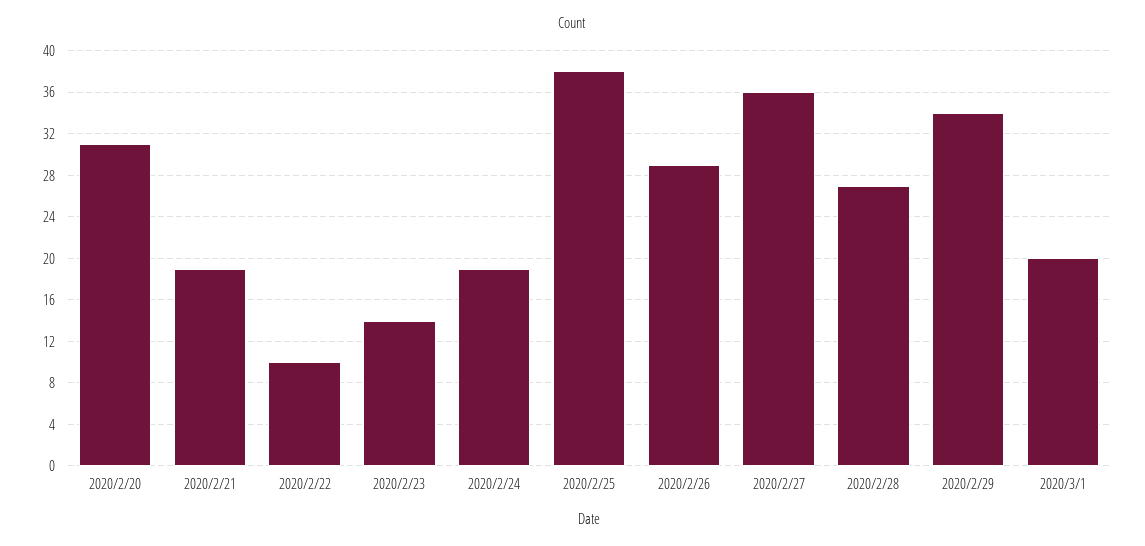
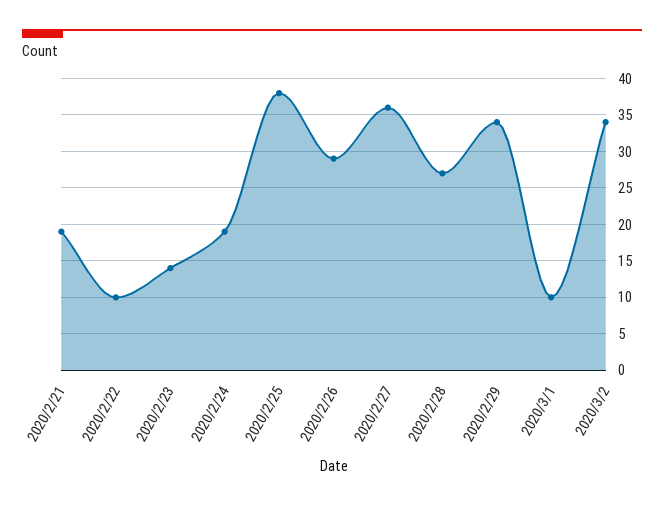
2020/2/20: 31 -> none
2020/3/1: 20 -> 10
2020/3/2: none -> 34

